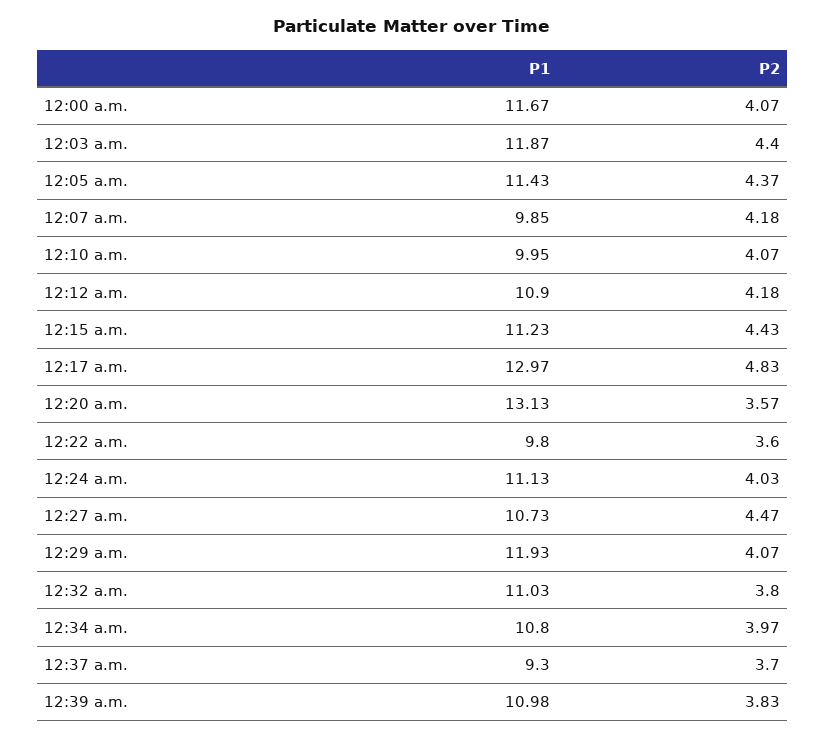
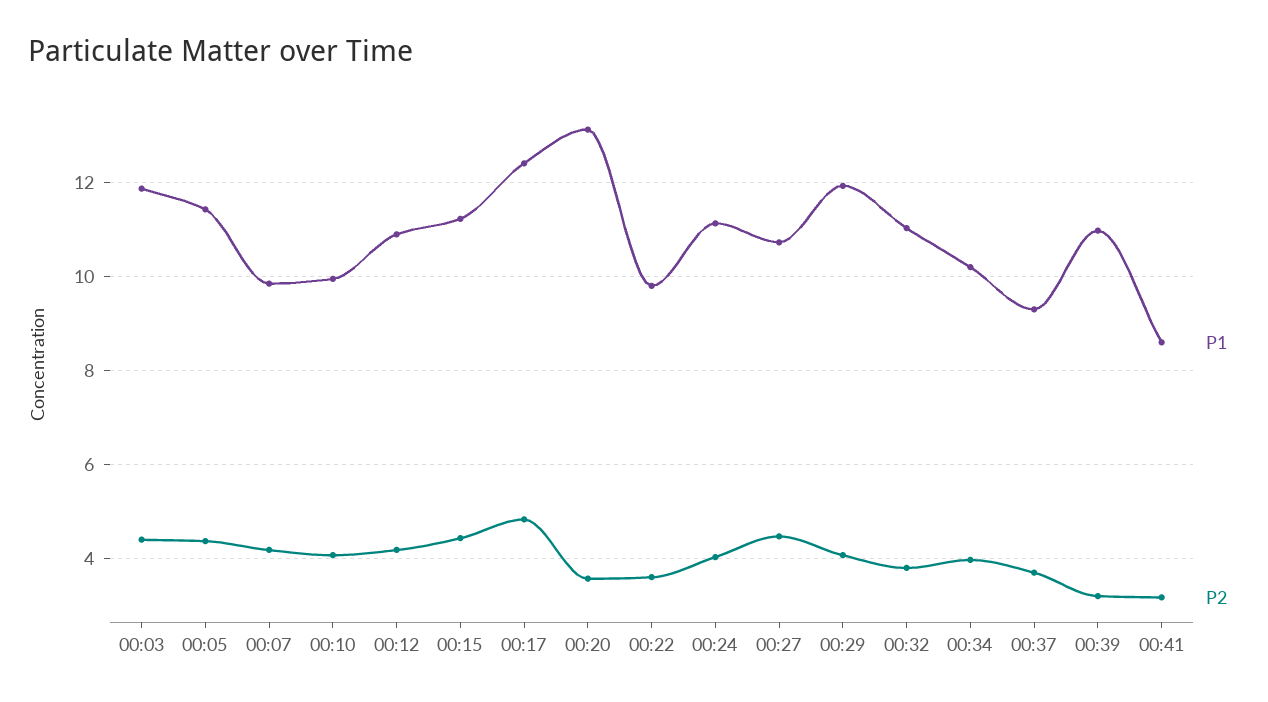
P1, 12:00 a.m.: 11.67 -> none
P2, 12:00 a.m.: 4.07 -> none
P1, 12:17 a.m.: 12.97 -> 12.4
P1, 12:34 a.m.: 10.8 -> 10.2
P2, 12:39 a.m.: 3.83 -> 3.2
P1, 00:41: none -> 8.6
P2, 00:41: none -> 3.2

